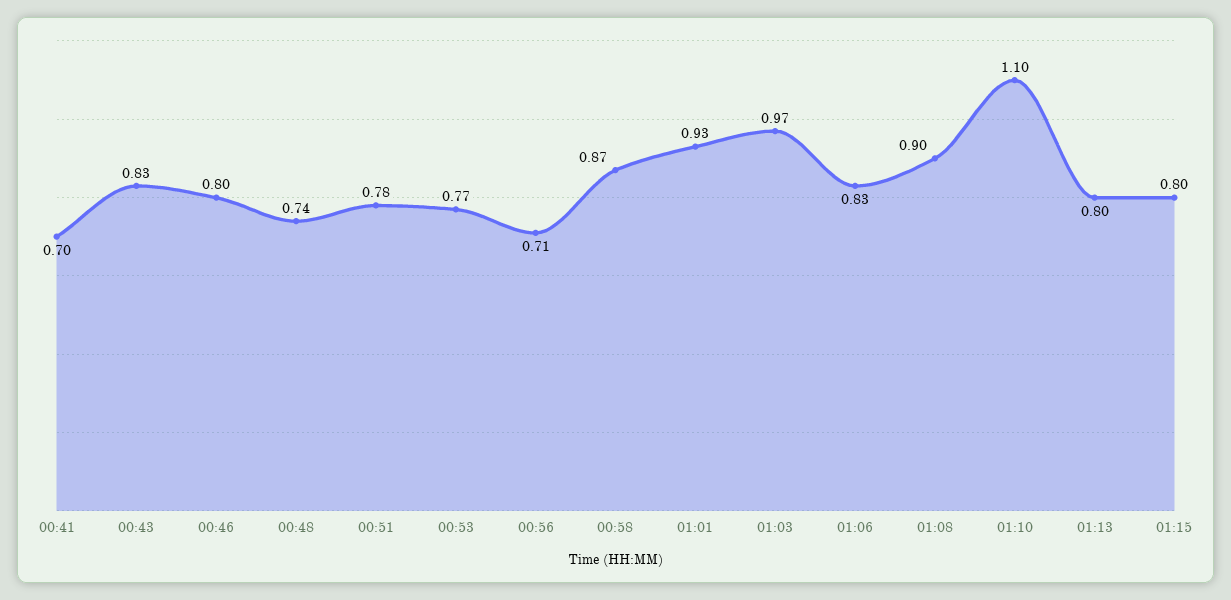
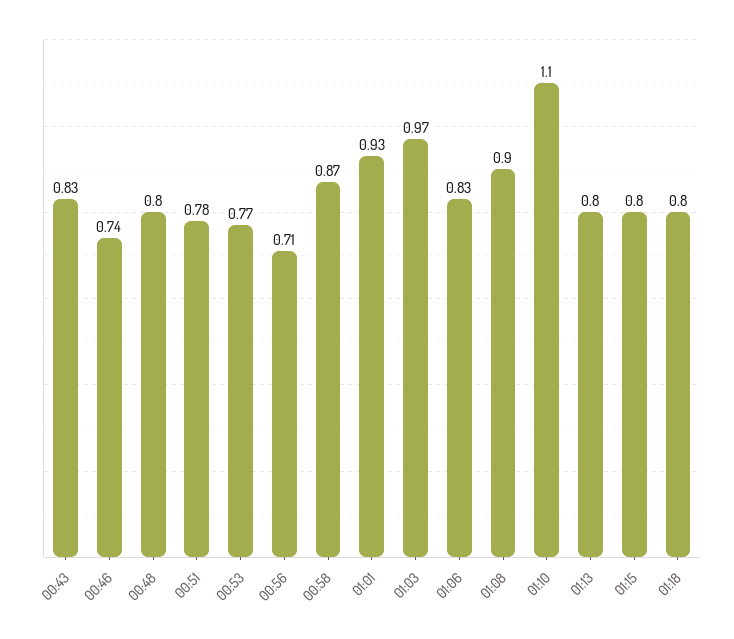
00:41: 0.7 -> none
00:46: 0.8 -> 0.74
00:48: 0.74 -> 0.8
01:18: none -> 0.8

